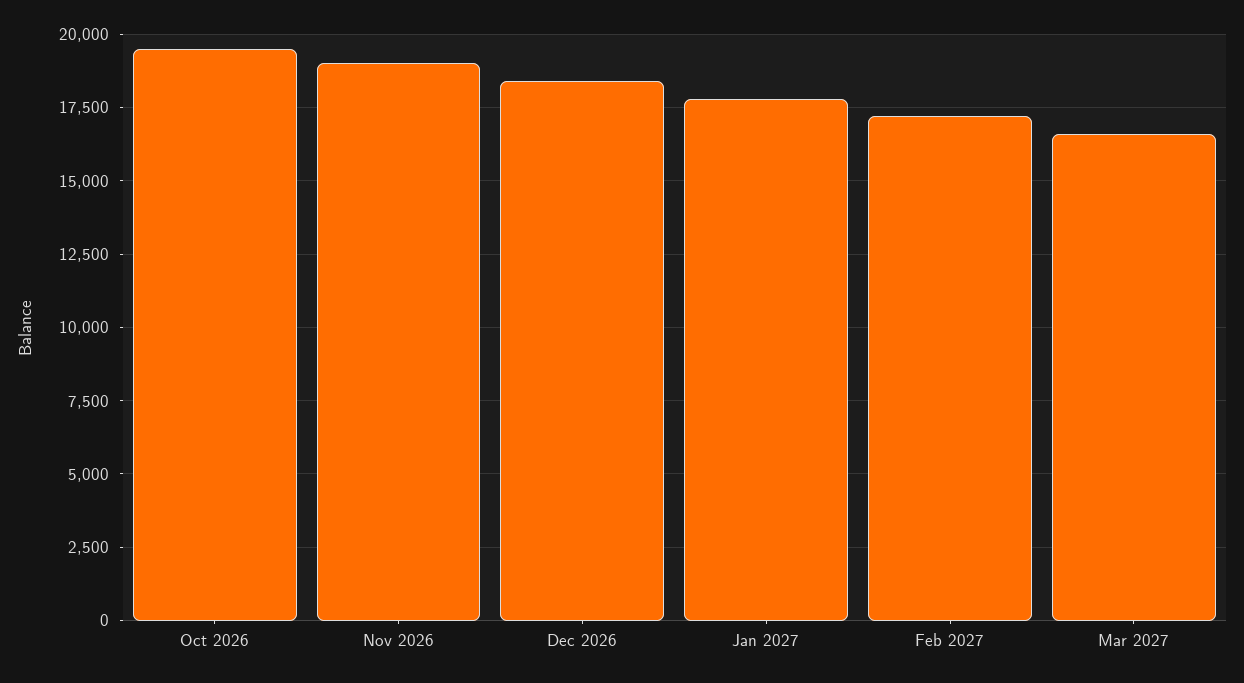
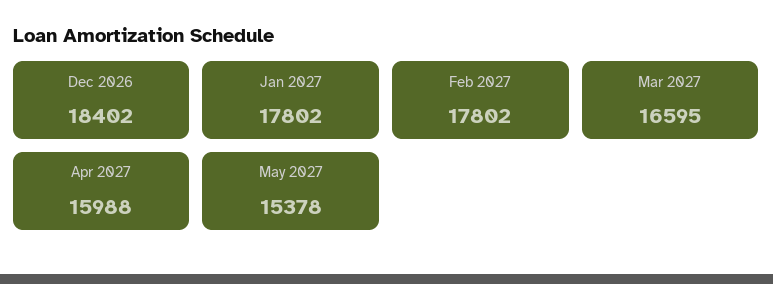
Oct 2026: 19500 -> none
Nov 2026: 19000 -> none
Feb 2027: 17250 -> 17802
Apr 2027: none -> 15988
May 2027: none -> 15378

